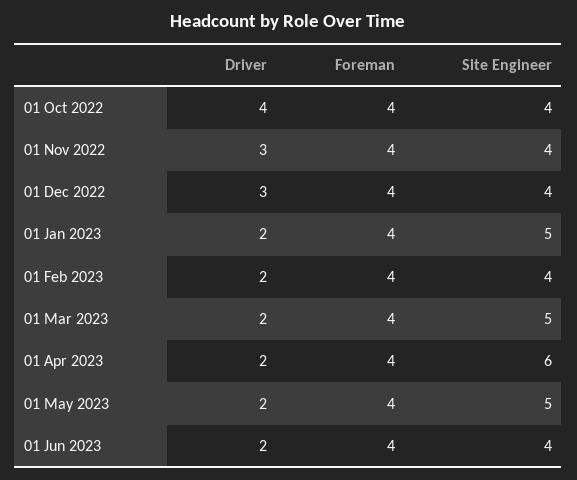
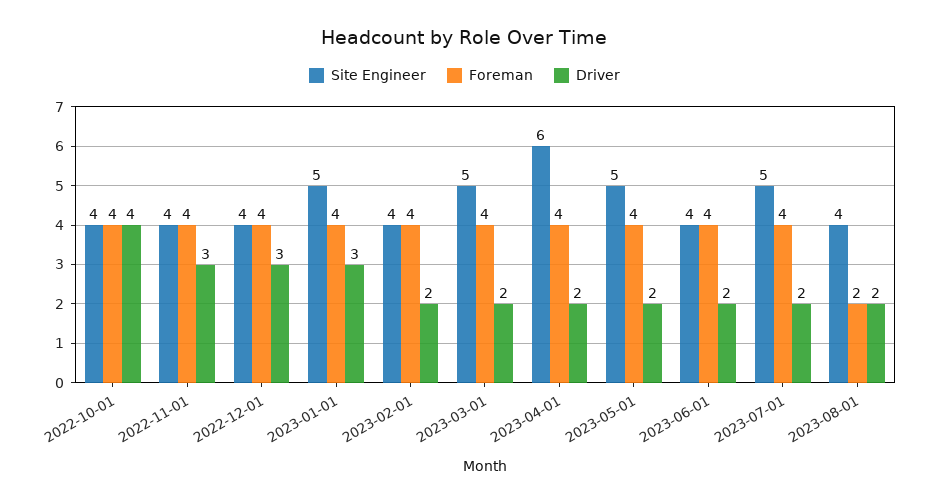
Driver, 01 Jan 2023: 2 -> 3
Site Engineer, 2023-07-01: none -> 5
Foreman, 2023-07-01: none -> 4
Driver, 2023-07-01: none -> 2
Site Engineer, 2023-08-01: none -> 4
Foreman, 2023-08-01: none -> 2
Driver, 2023-08-01: none -> 2

